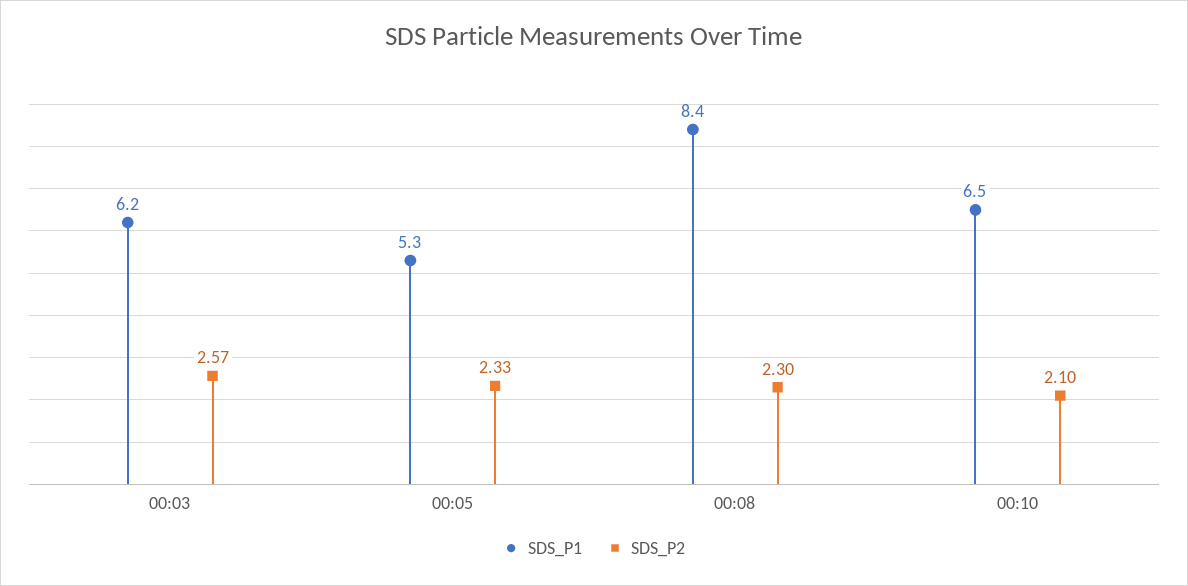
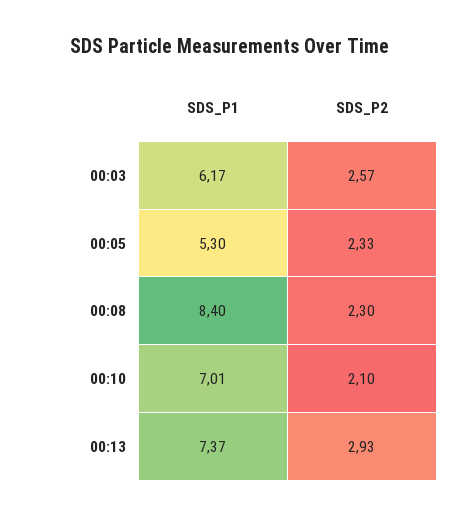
SDS_P1, 00:10: 6.5 -> 7.01
SDS_P1, 00:13: none -> 7.37
SDS_P2, 00:13: none -> 2.93

